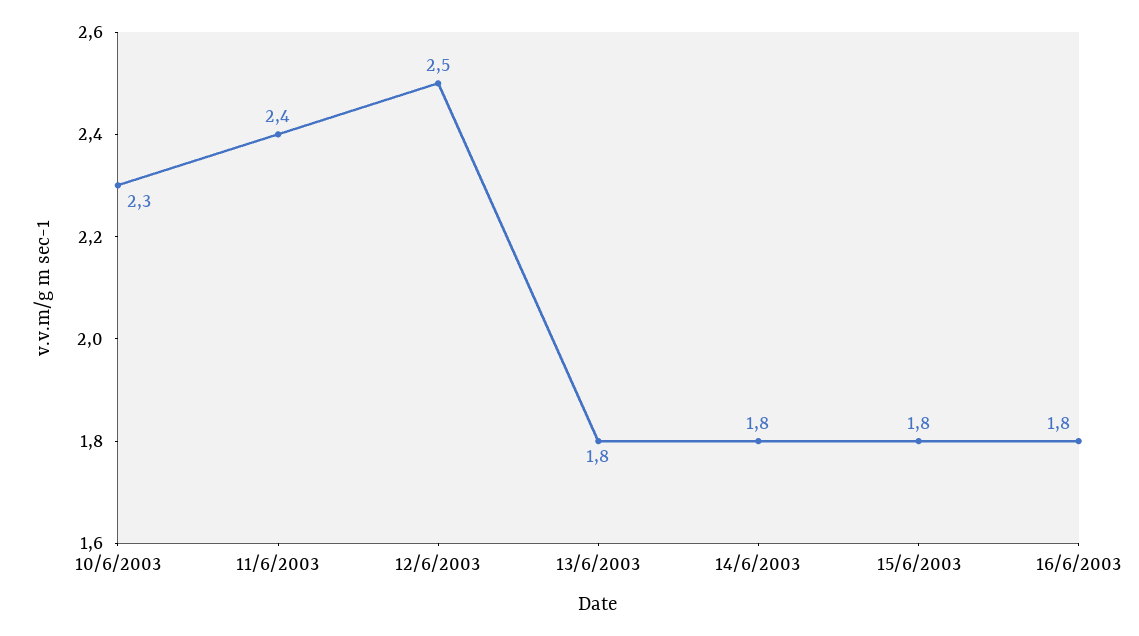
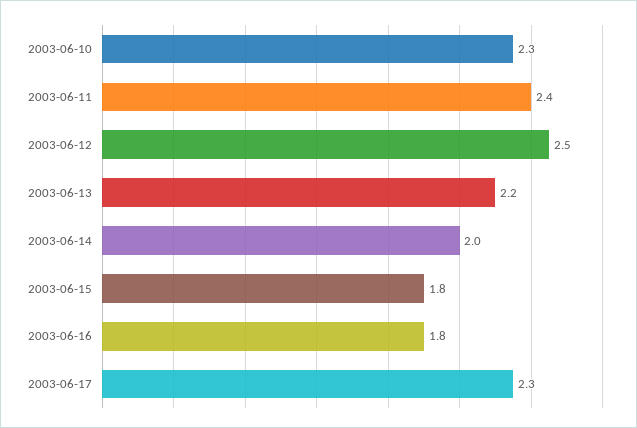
13/6/2003: 1.8 -> 2.2
14/6/2003: 1.8 -> 2
2003-06-17: none -> 2.3

